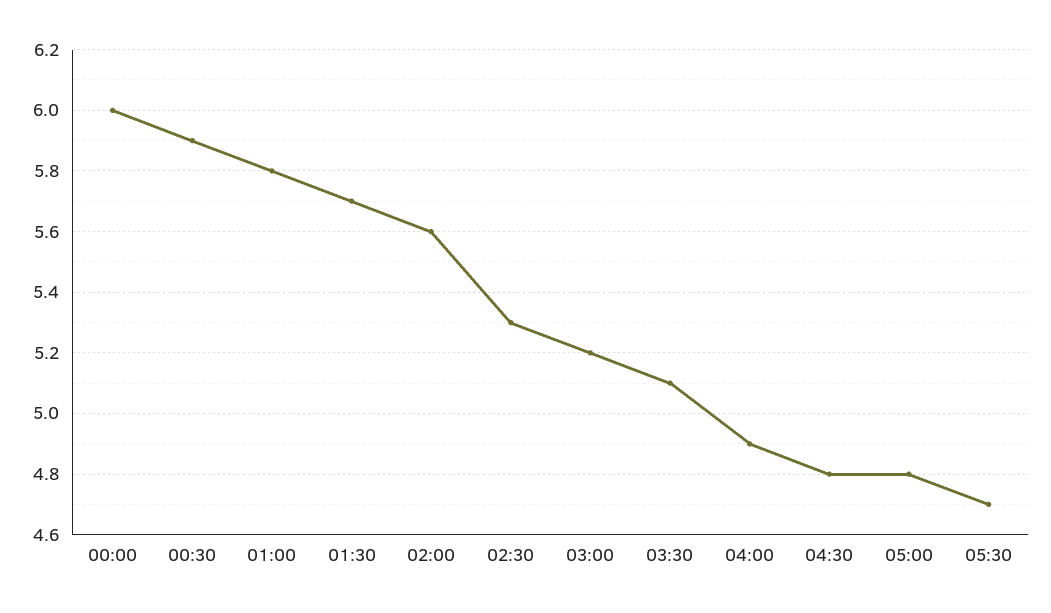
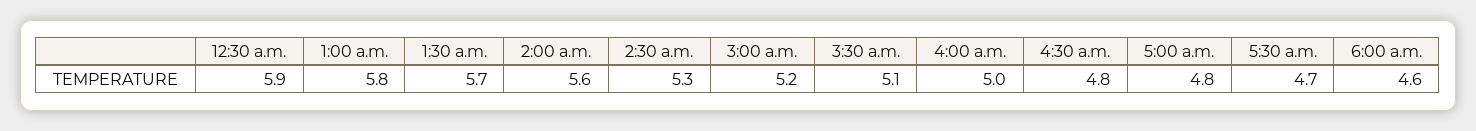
00:00: 6 -> none
04:00: 4.9 -> 5
6:00 a.m.: none -> 4.6

